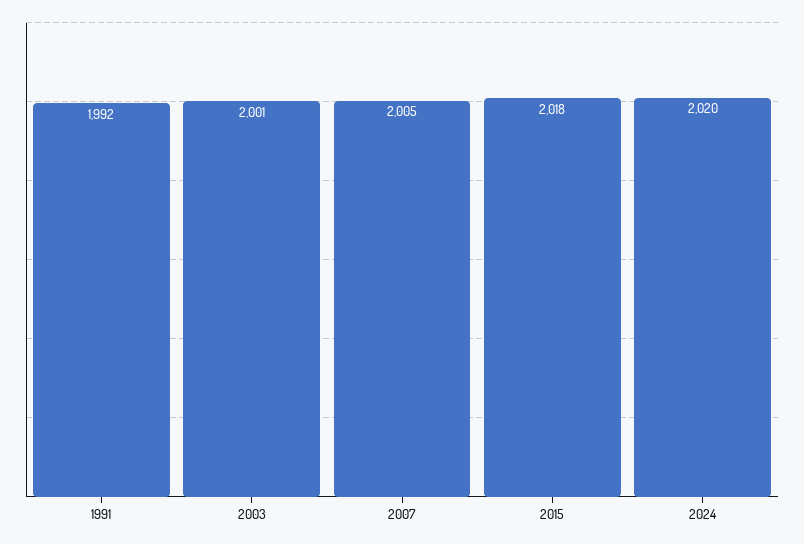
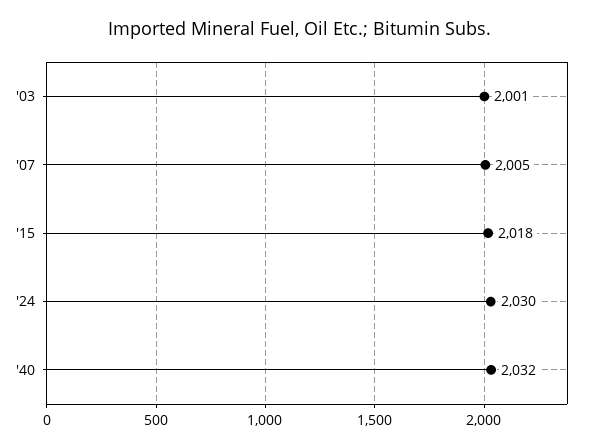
1991: 1992 -> none
2024: 2020 -> 2030
'40: none -> 2032

